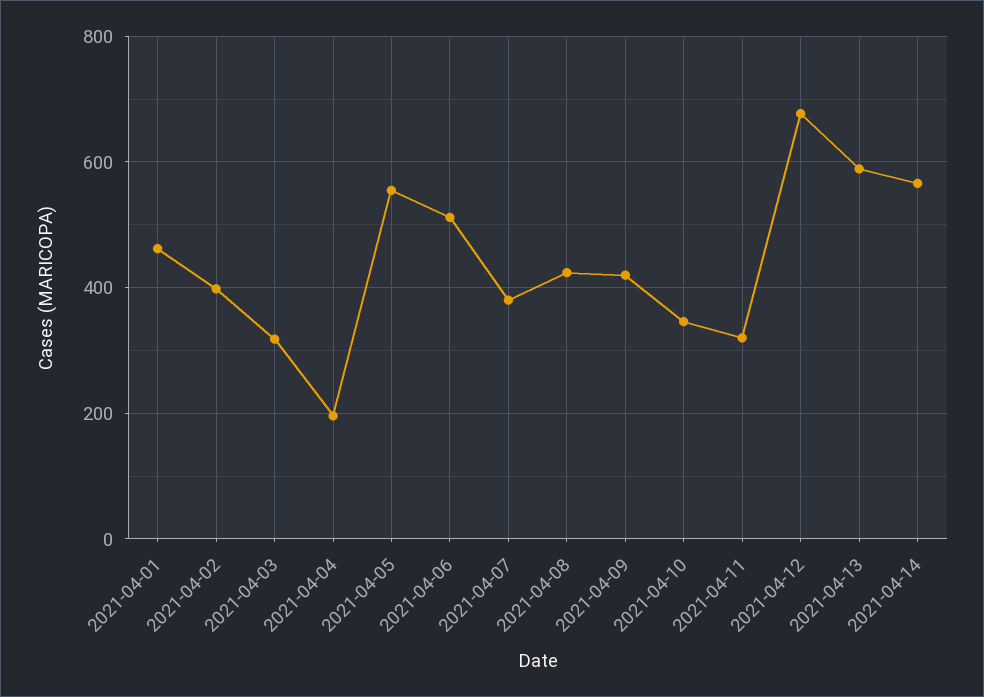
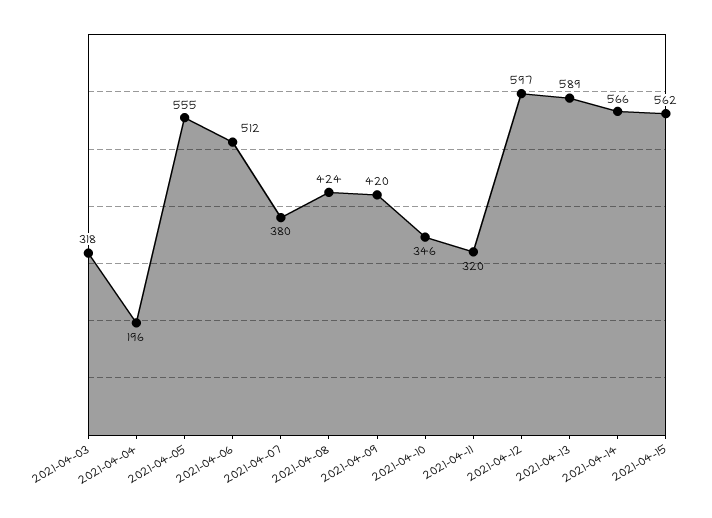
2021-04-01: 460 -> none
2021-04-02: 400 -> none
2021-04-12: 680 -> 597
2021-04-15: none -> 562

